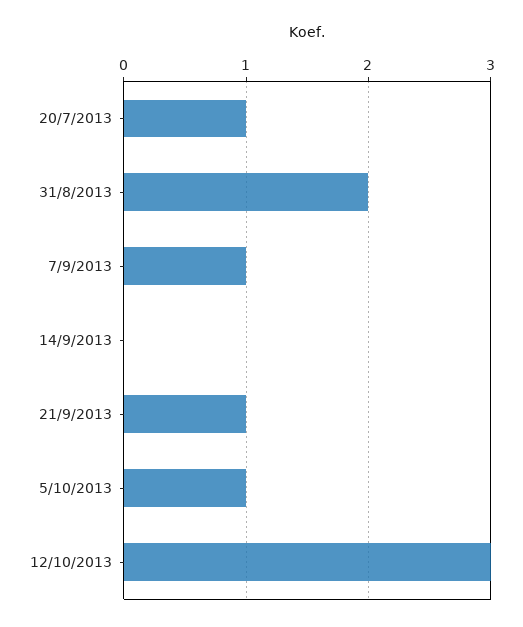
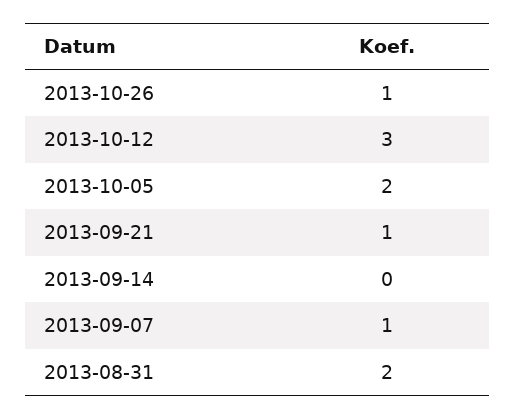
20/7/2013: 1 -> none
5/10/2013: 1 -> 2
2013-10-26: none -> 1

